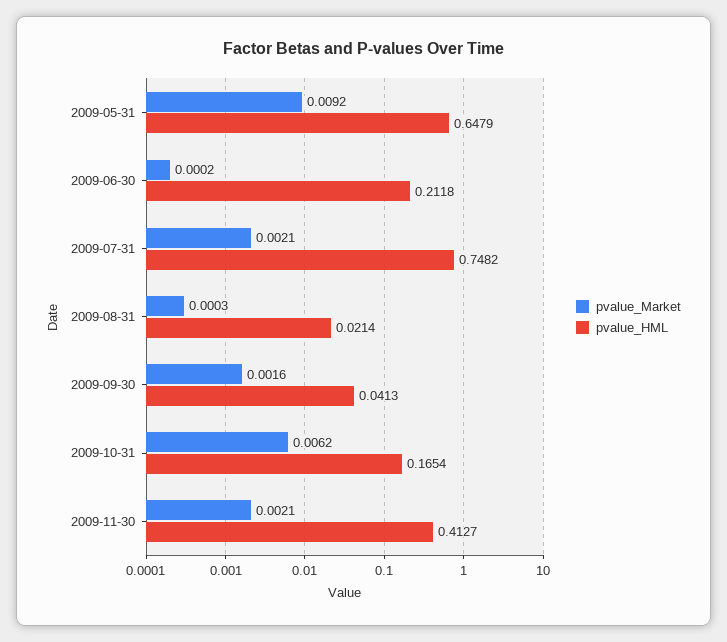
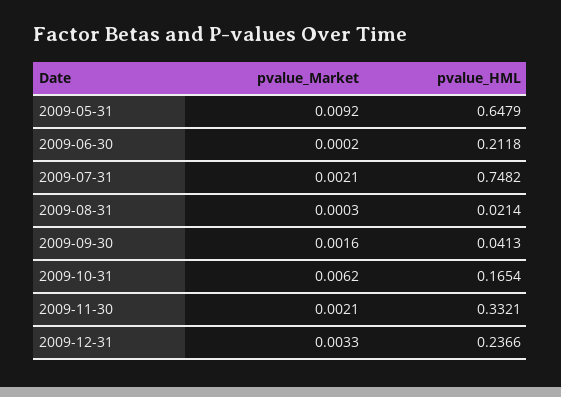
pvalue_HML, 2009-11-30: 0.4127 -> 0.3321
pvalue_Market, 2009-12-31: none -> 0.0033
pvalue_HML, 2009-12-31: none -> 0.2366

